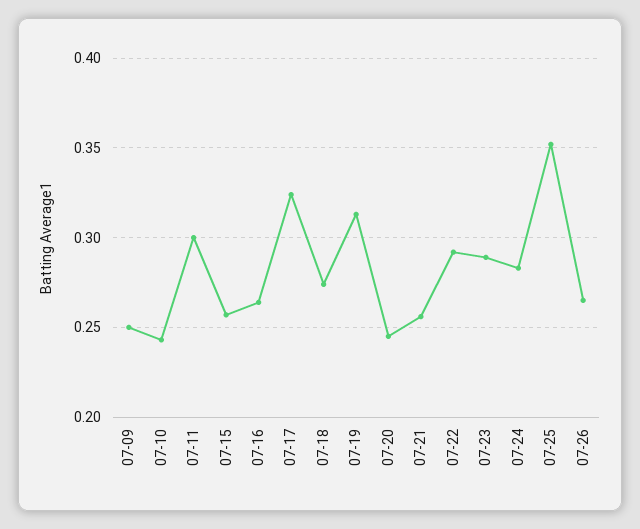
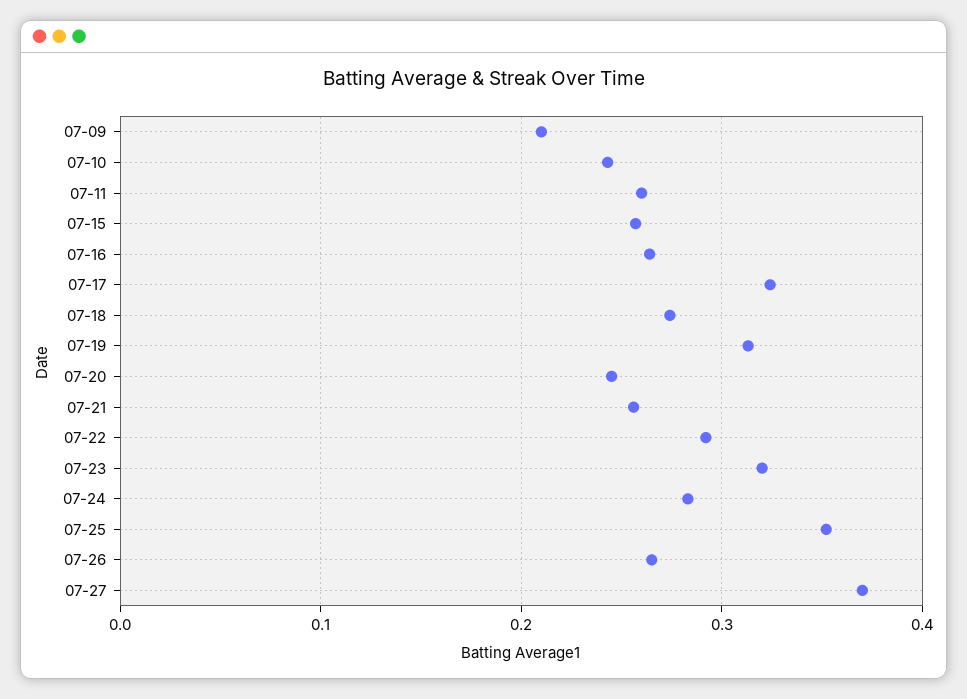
07-09: 0.25 -> 0.21
07-11: 0.3 -> 0.26
07-23: 0.29 -> 0.32
07-27: none -> 0.37

